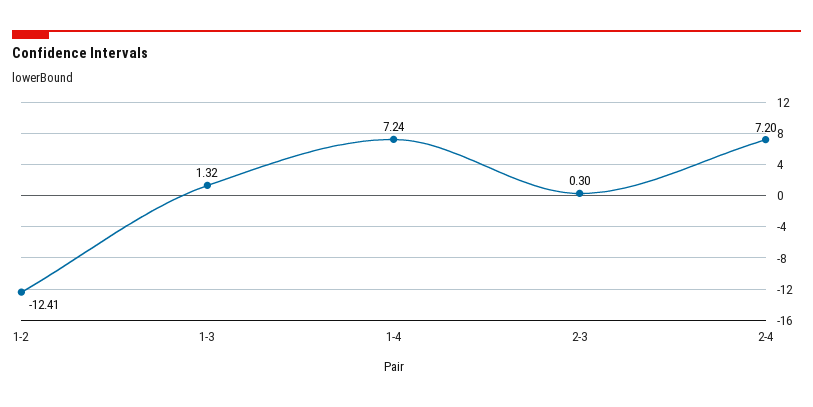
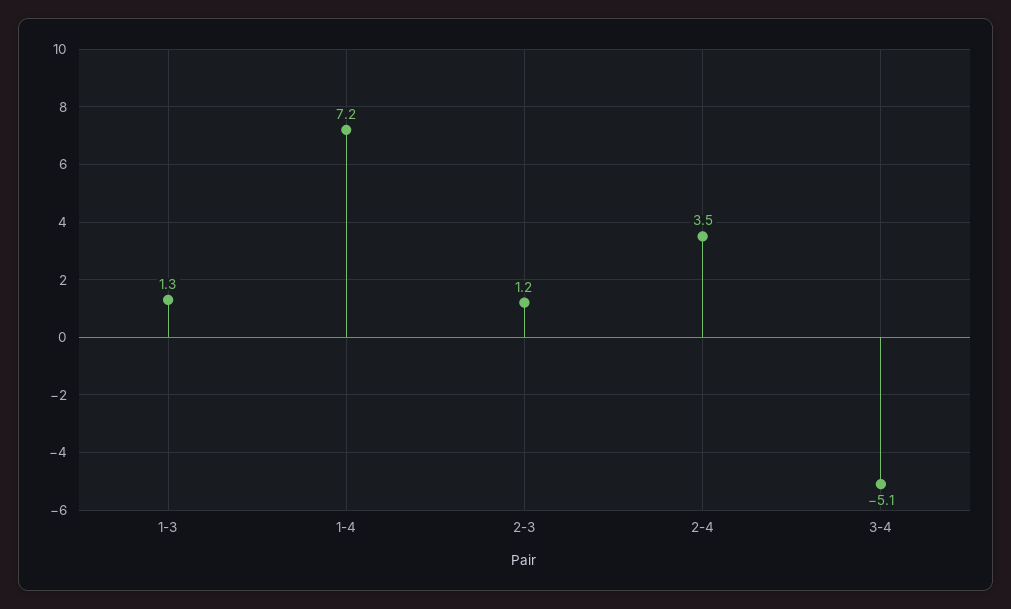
1-2: -12.41 -> none
2-3: 0.3 -> 1.2
2-4: 7.2 -> 3.5
3-4: none -> -5.1

